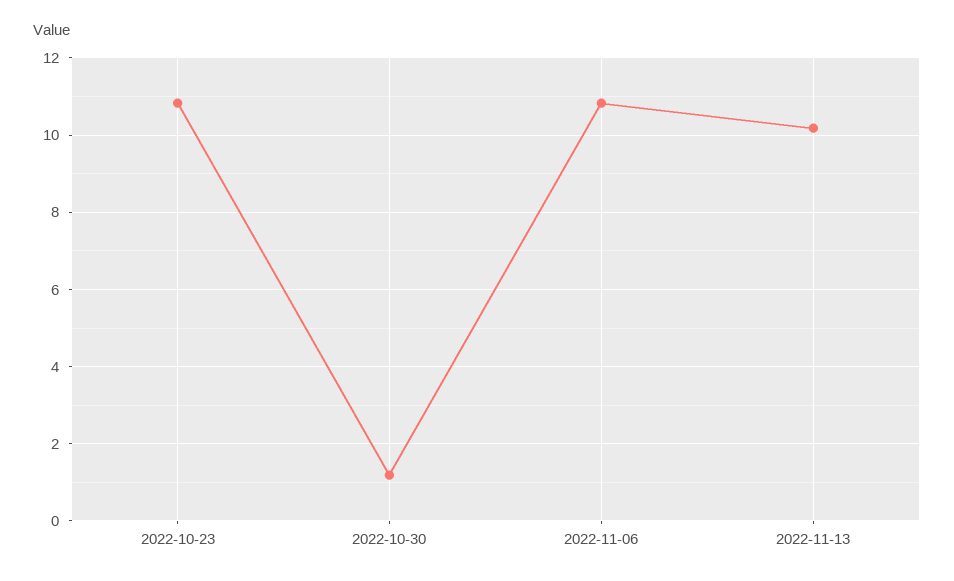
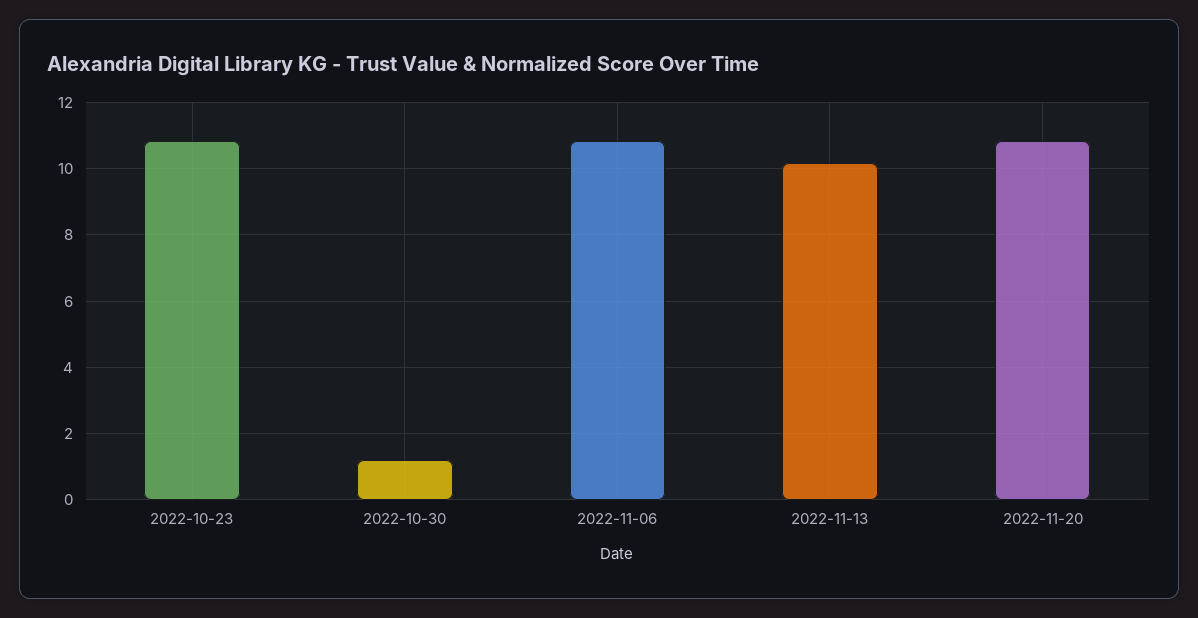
2022-11-20: none -> 10.8

